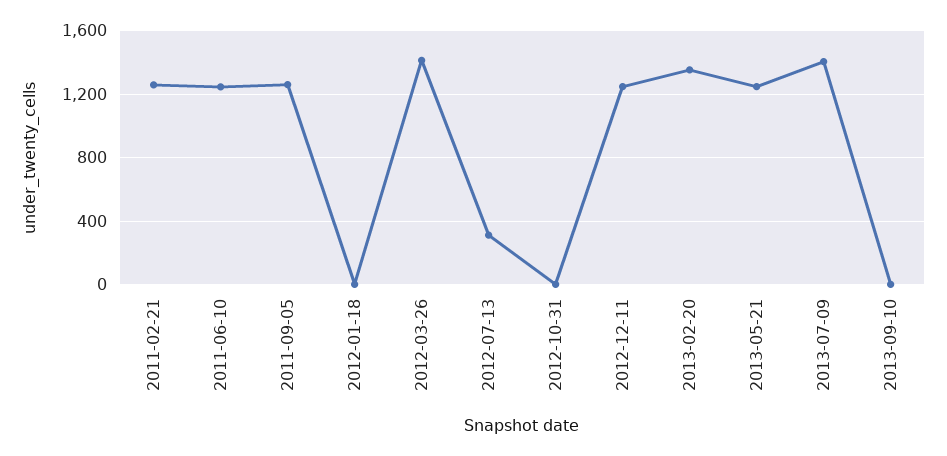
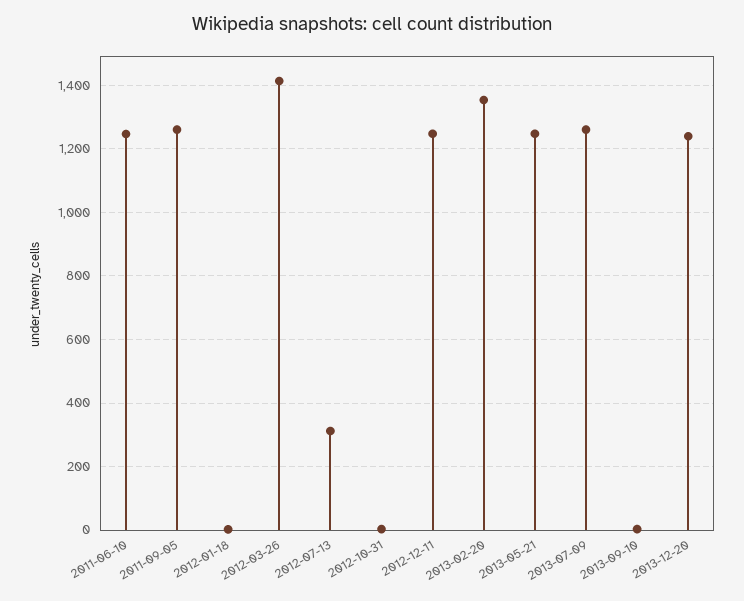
2011-02-21: 1250 -> none
2013-07-09: 1400 -> 1260
2013-12-20: none -> 1240

